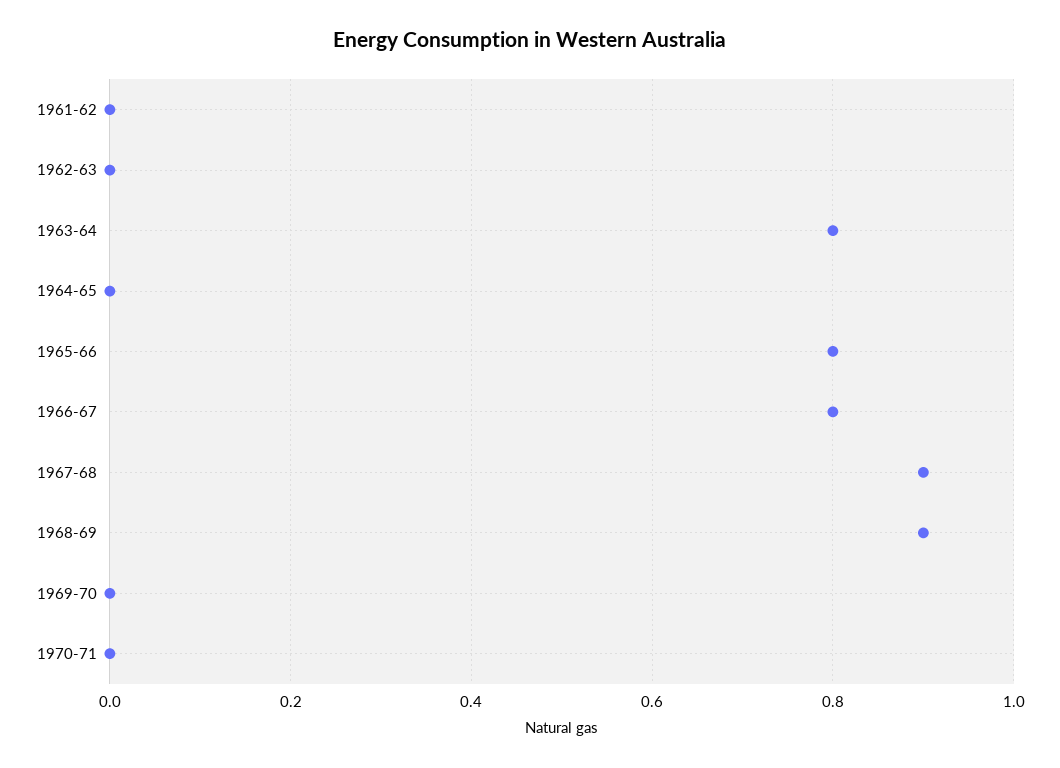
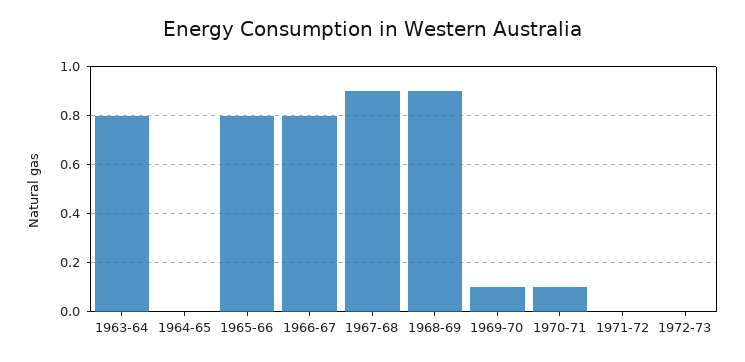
1961-62: 0 -> none
1962-63: 0 -> none
1969-70: 0 -> 0.1
1970-71: 0 -> 0.1
1971-72: none -> 0
1972-73: none -> 0

